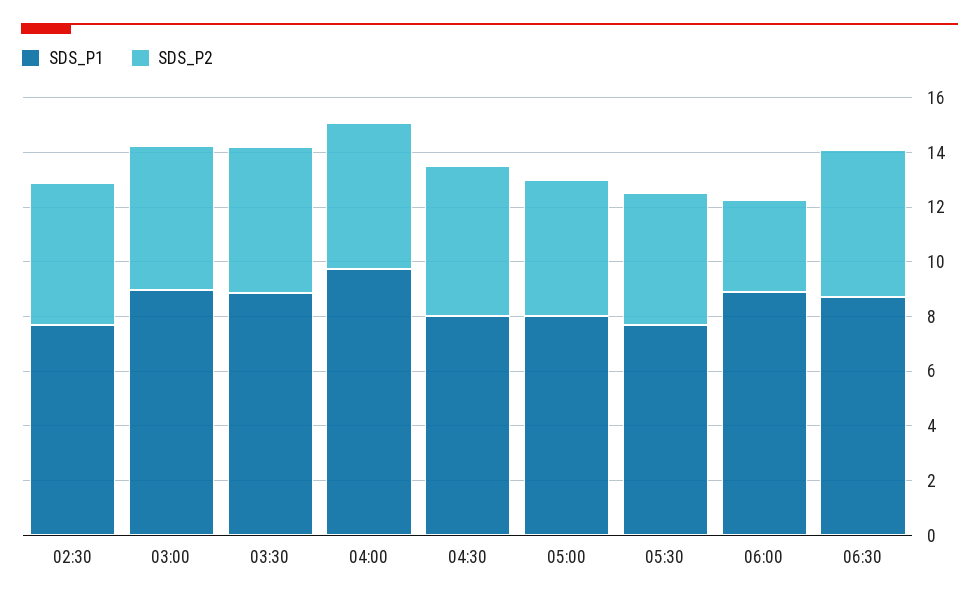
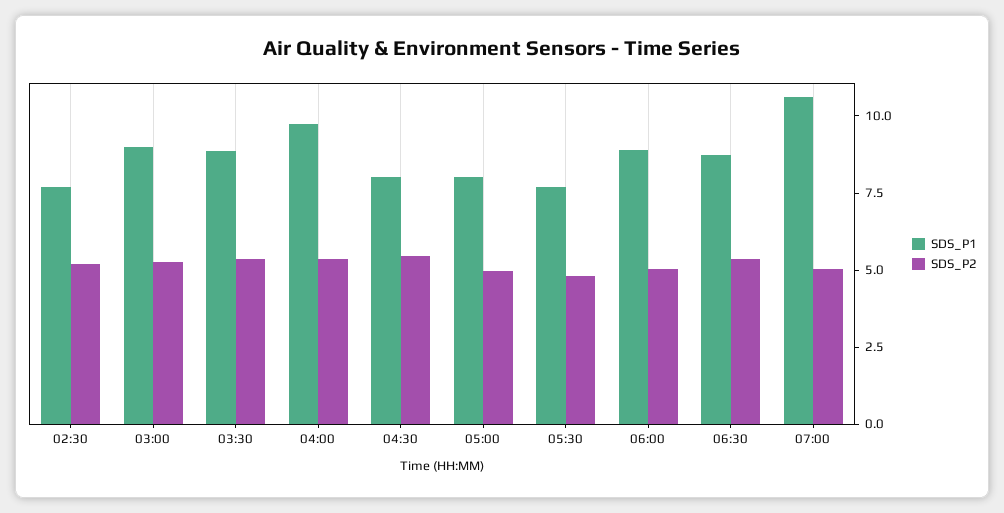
SDS_P2, 06:00: 3.5 -> 5
SDS_P1, 07:00: none -> 10.5
SDS_P2, 07:00: none -> 5

